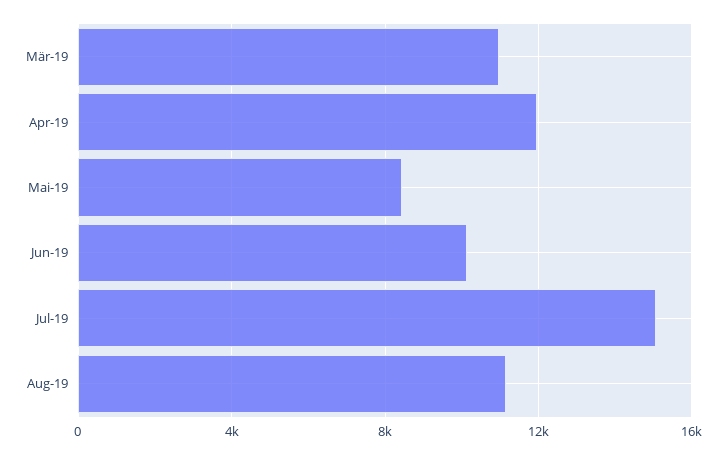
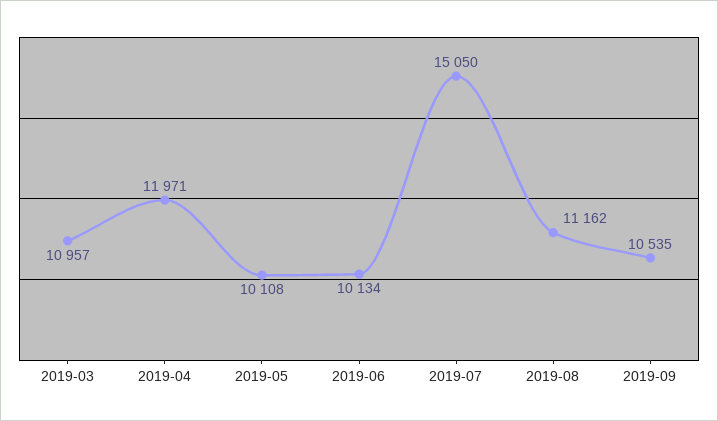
Mai-19: 8500 -> 10108
2019-09: none -> 10535

